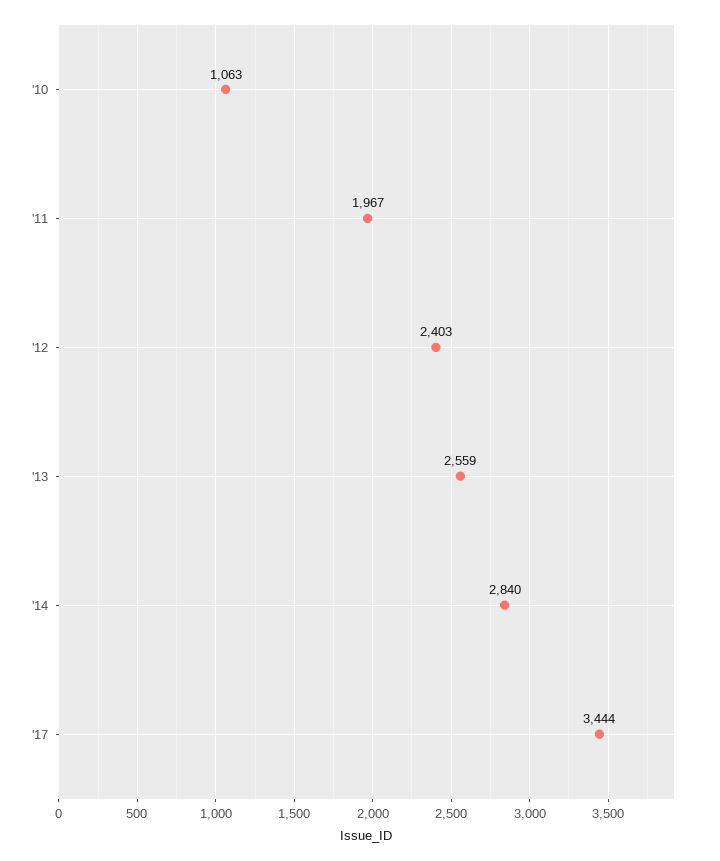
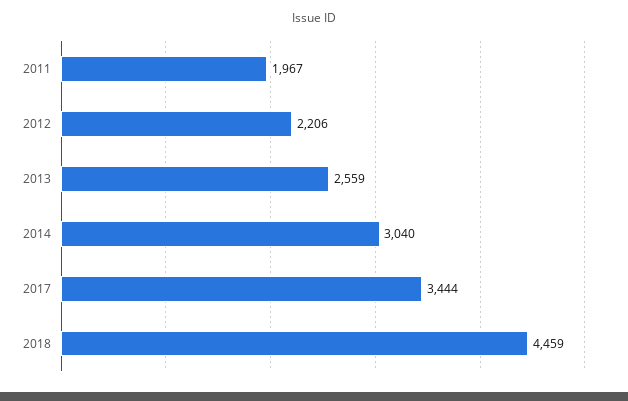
'10: 1063 -> none
'12: 2403 -> 2206
'14: 2840 -> 3040
2018: none -> 4459

